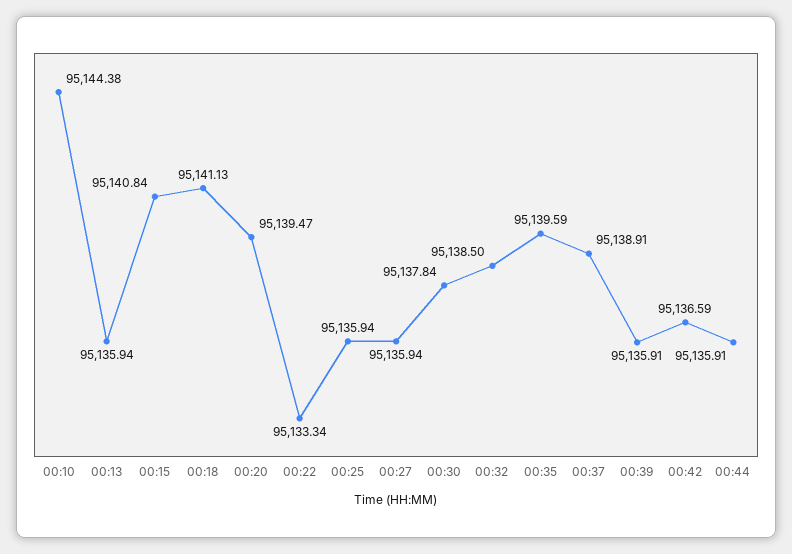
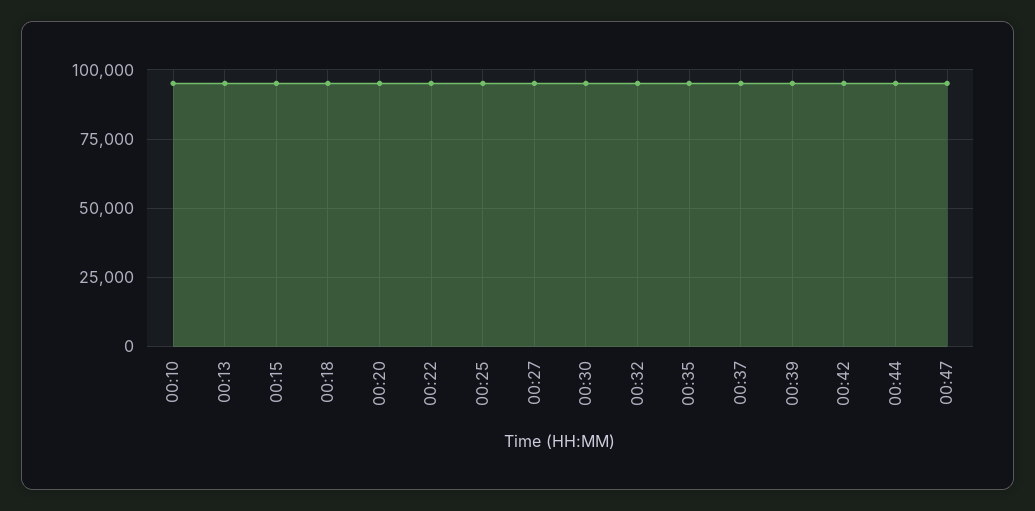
00:47: none -> 95000

